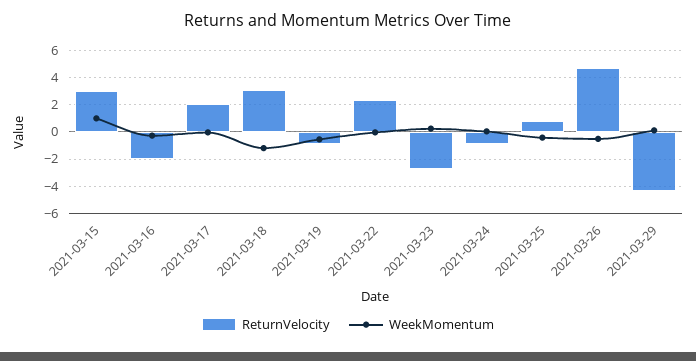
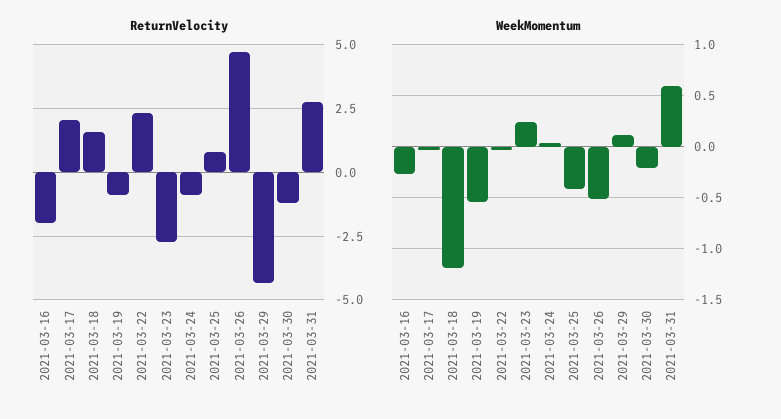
ReturnVelocity, 2021-03-15: 3 -> none
WeekMomentum, 2021-03-15: 1 -> none
ReturnVelocity, 2021-03-18: 3 -> 1.5
ReturnVelocity, 2021-03-30: none -> -1.25
ReturnVelocity, 2021-03-31: none -> 2.75
WeekMomentum, 2021-03-30: none -> -0.2
WeekMomentum, 2021-03-31: none -> 0.6

